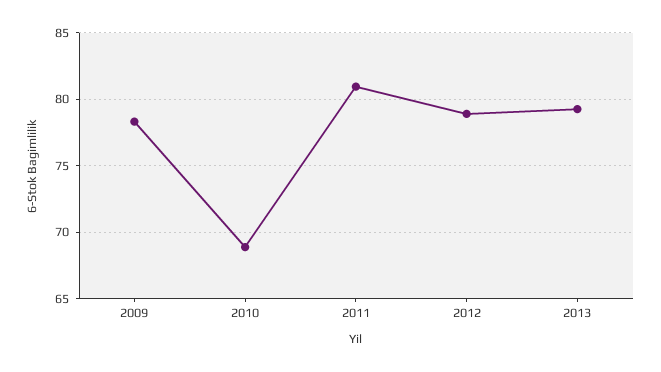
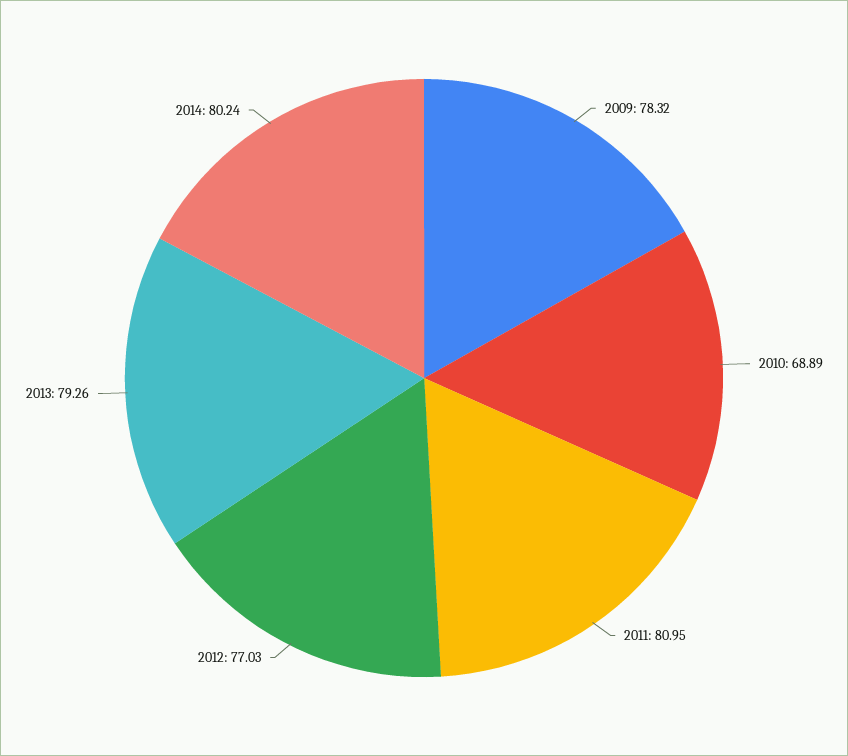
2012: 79 -> 77.03
2014: none -> 80.24

